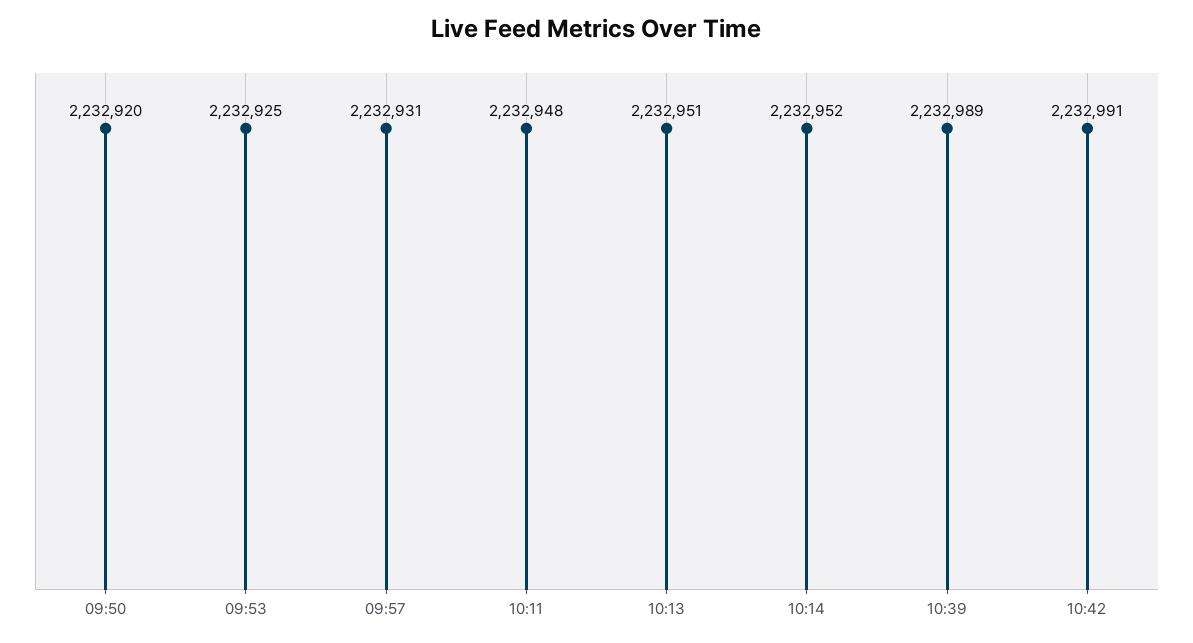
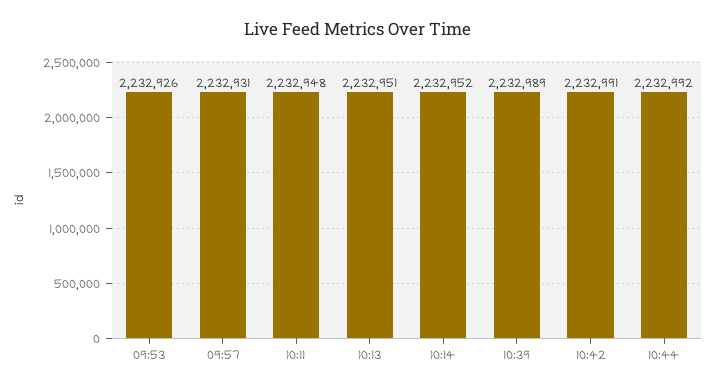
09:50: 2232920 -> none
09:53: 2232925 -> 2232926
10:44: none -> 2232992

